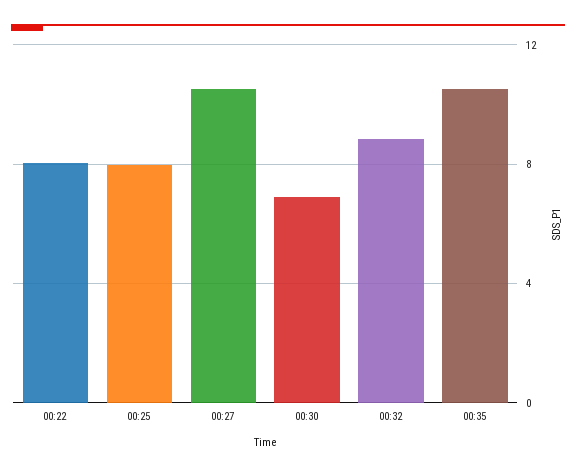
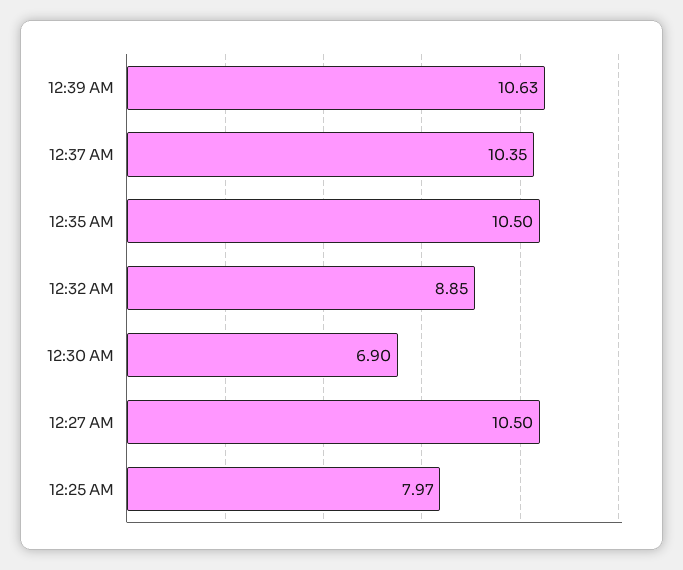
00:22: 8 -> none
12:39 AM: none -> 10.63
12:37 AM: none -> 10.35

